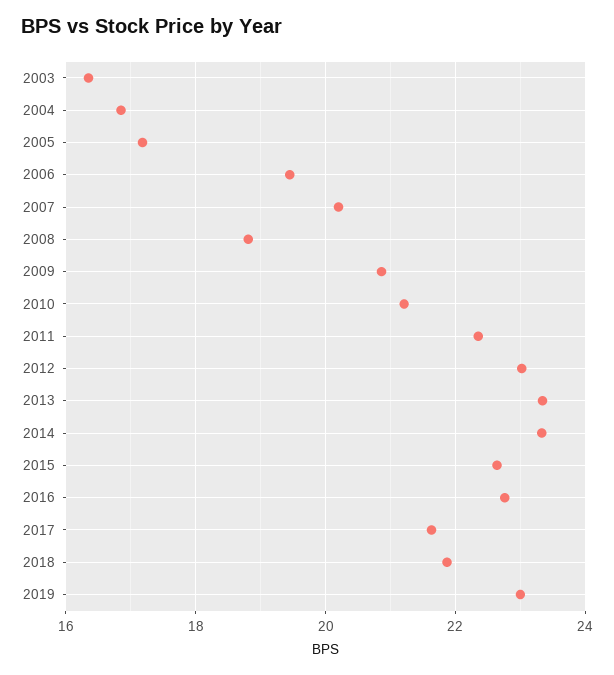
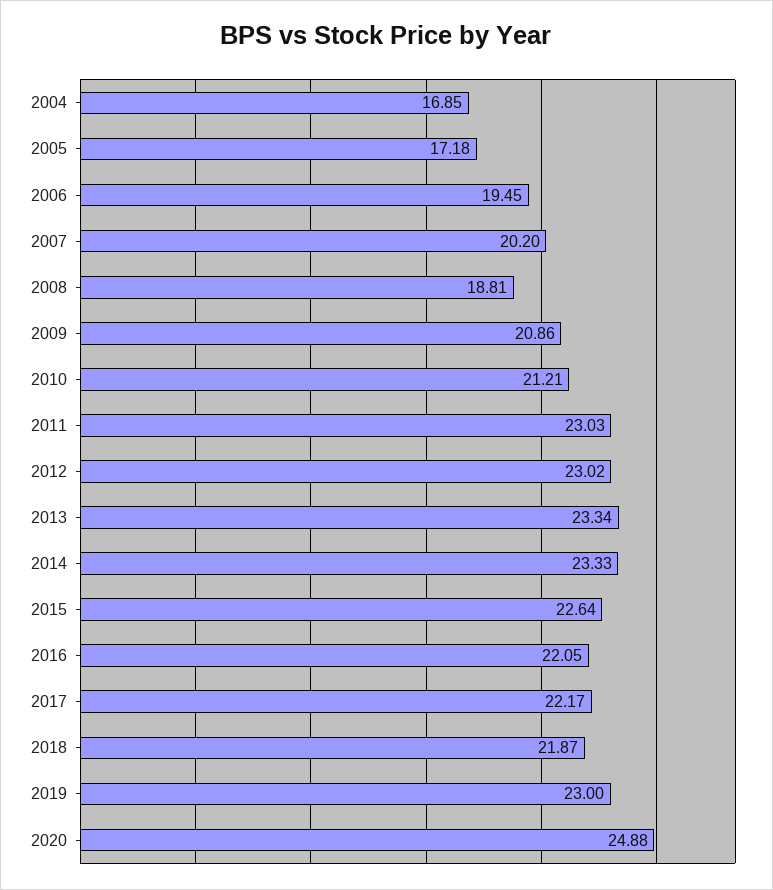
2003: 16.4 -> none
2011: 22.4 -> 23.03
2016: 22.8 -> 22.05
2017: 21.6 -> 22.17
2020: none -> 24.88

